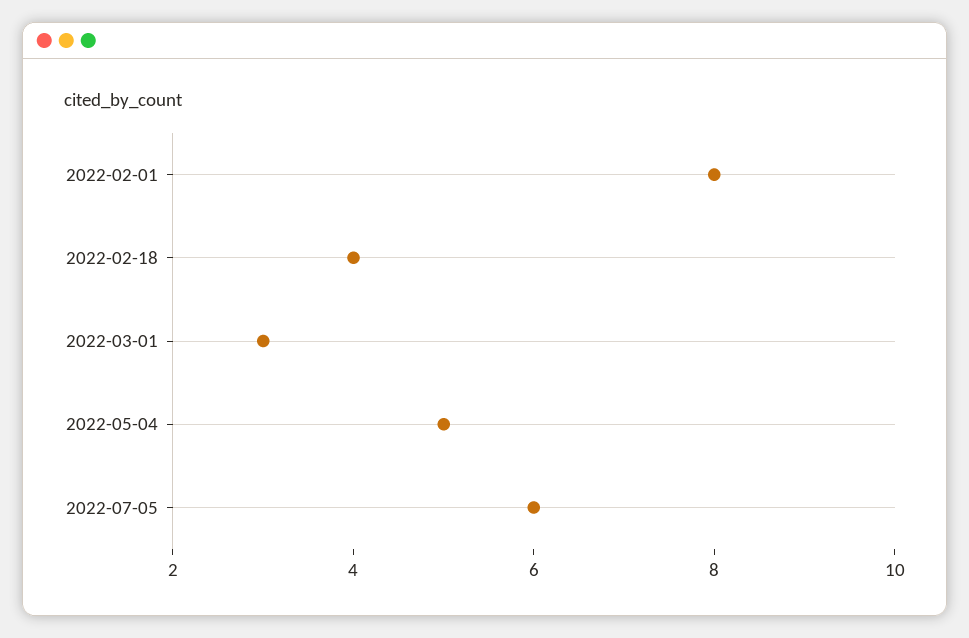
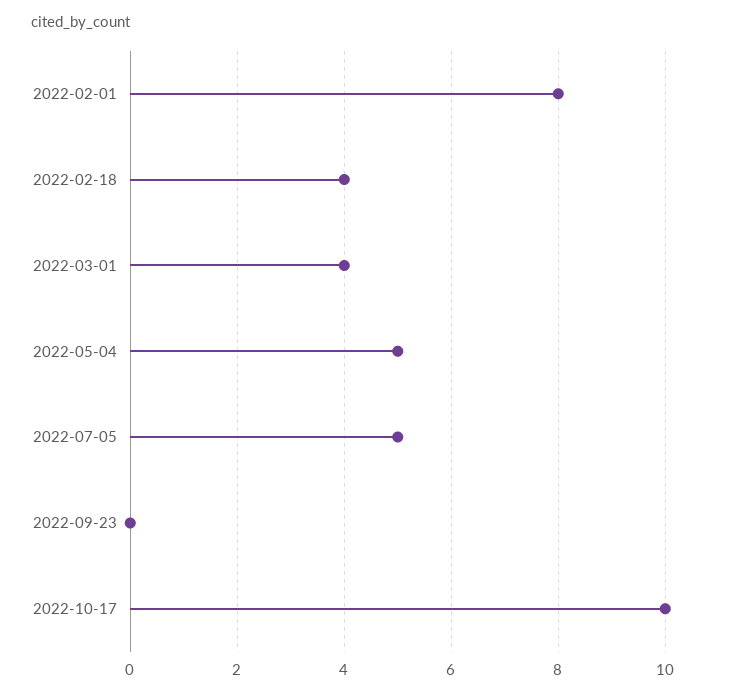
2022-03-01: 3 -> 4
2022-07-05: 6 -> 5
2022-09-23: none -> 0
2022-10-17: none -> 10

